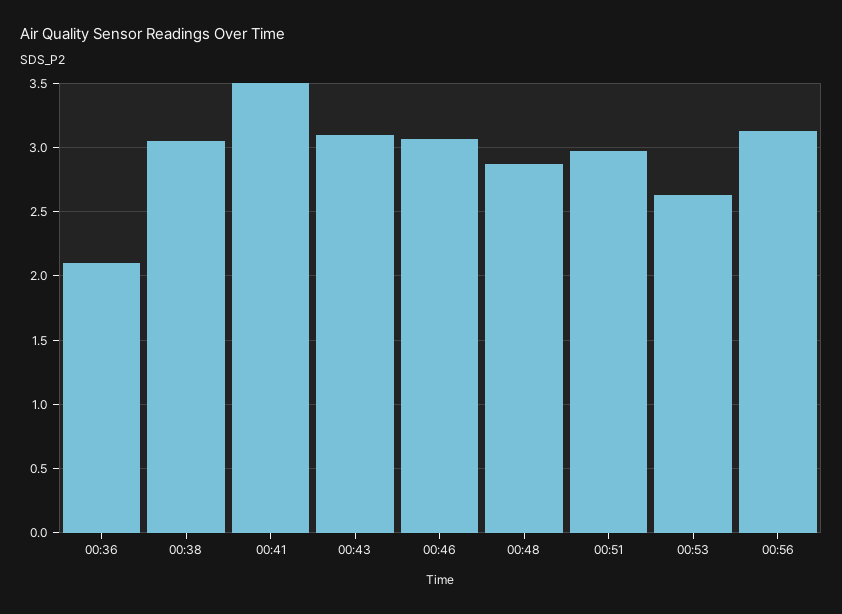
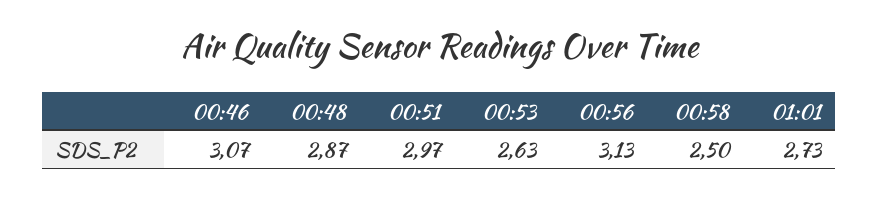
00:36: 2.1 -> none
00:38: 3.05 -> none
00:41: 3.5 -> none
00:43: 3.1 -> none
00:58: none -> 2.5
01:01: none -> 2.73

